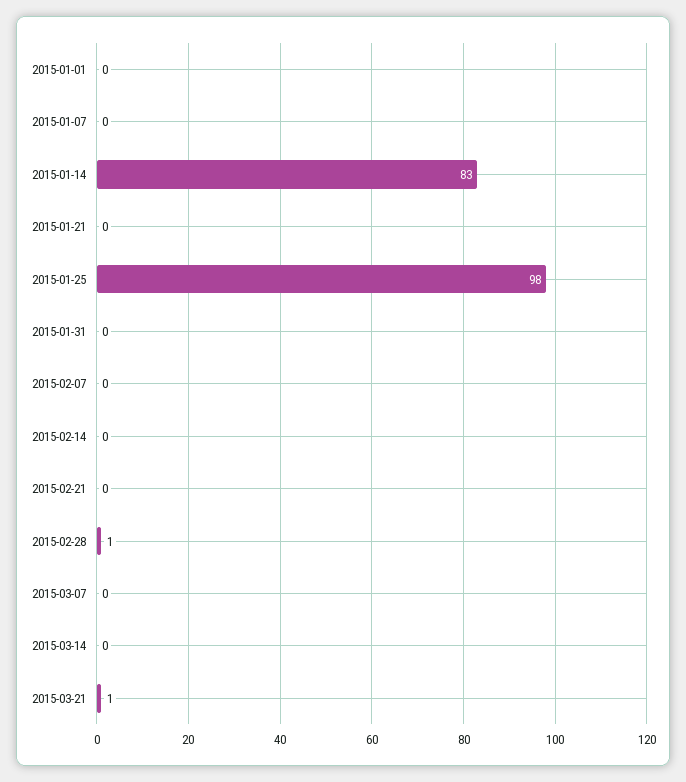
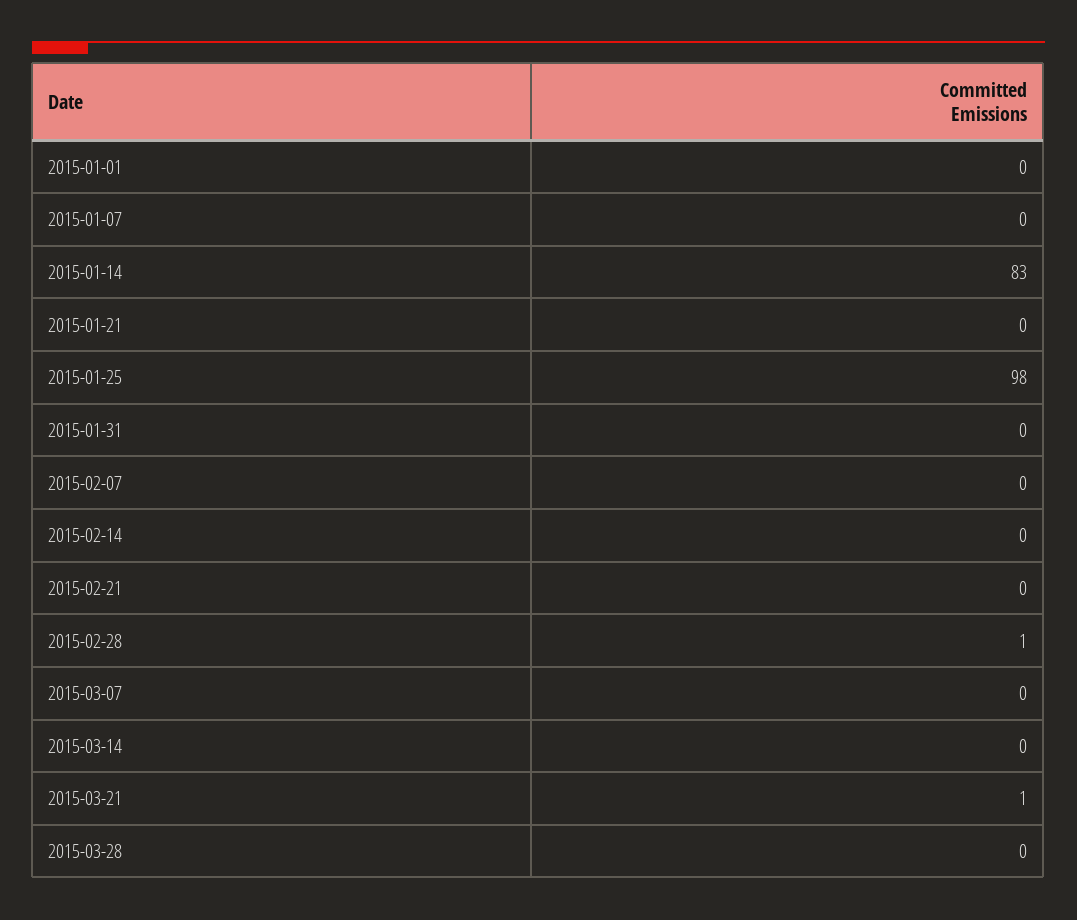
2015-03-28: none -> 0

